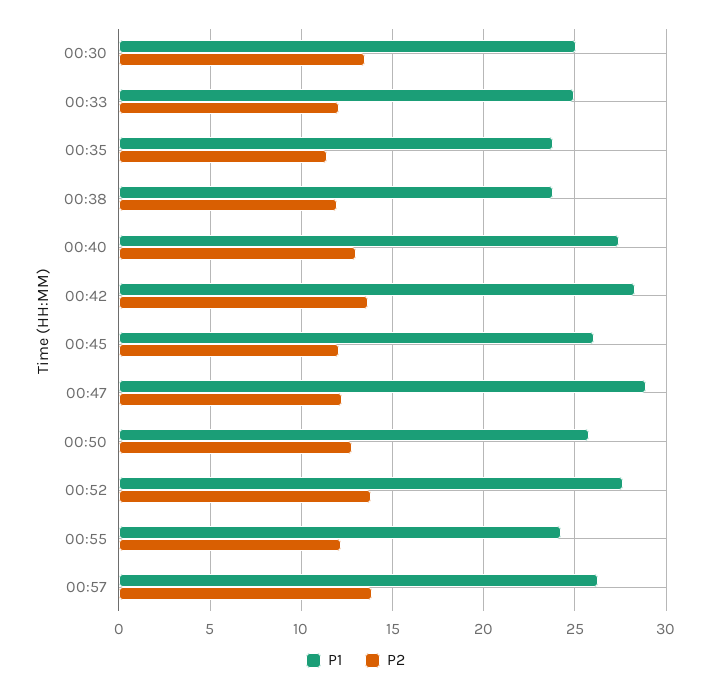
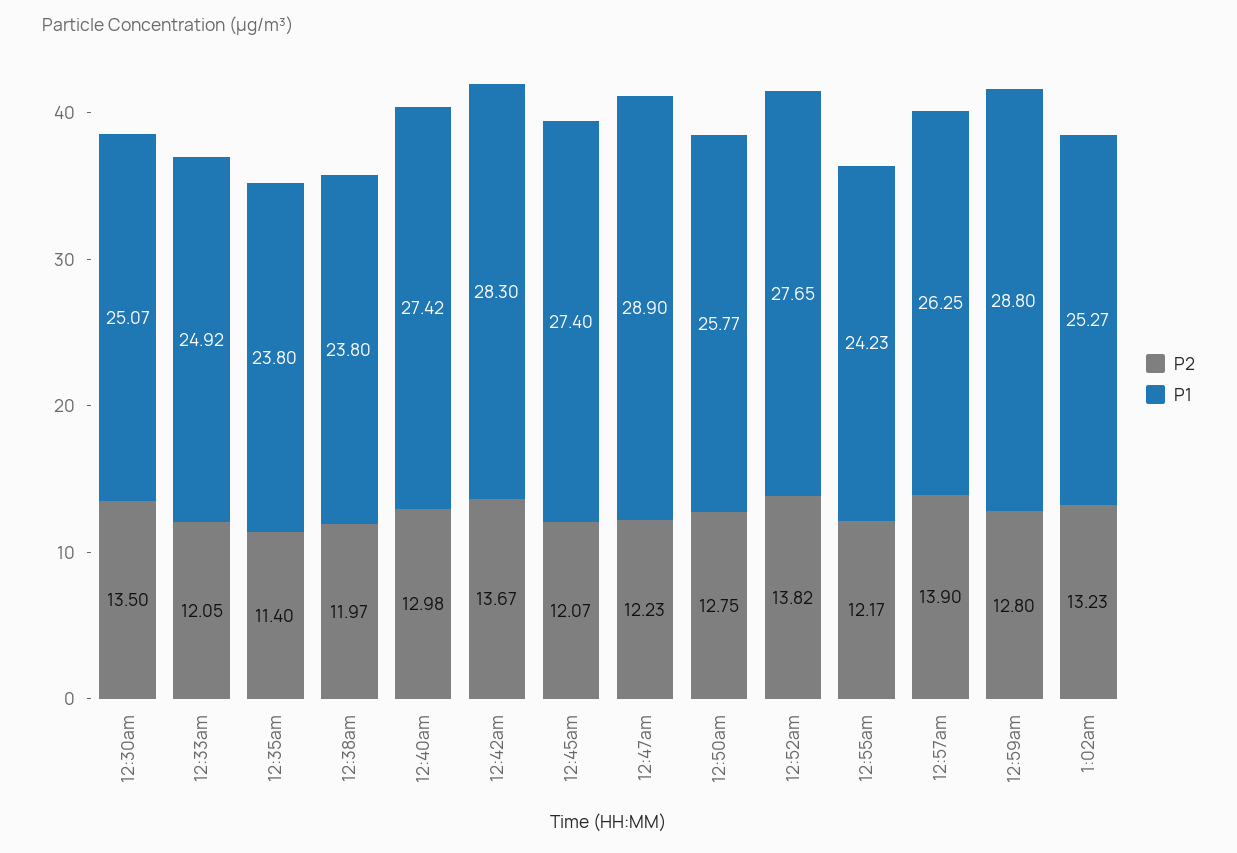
P1, 00:45: 26 -> 27.4
P2, 12:59am: none -> 12.8
P1, 12:59am: none -> 28.8
P2, 1:02am: none -> 13.23
P1, 1:02am: none -> 25.27

